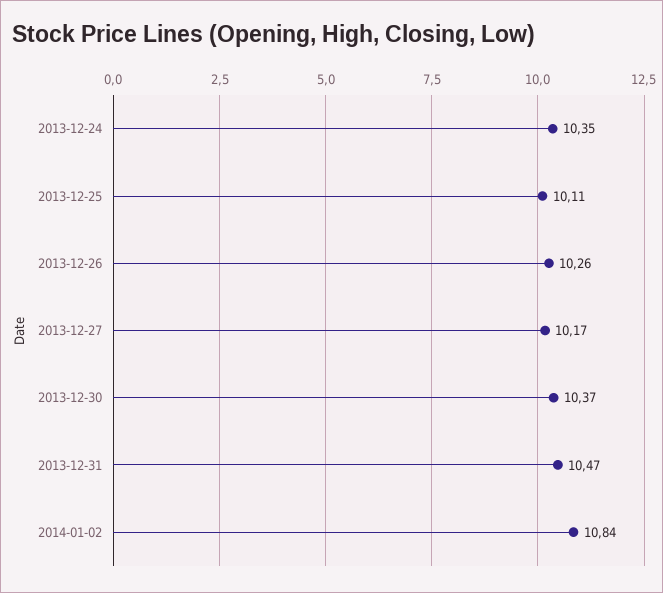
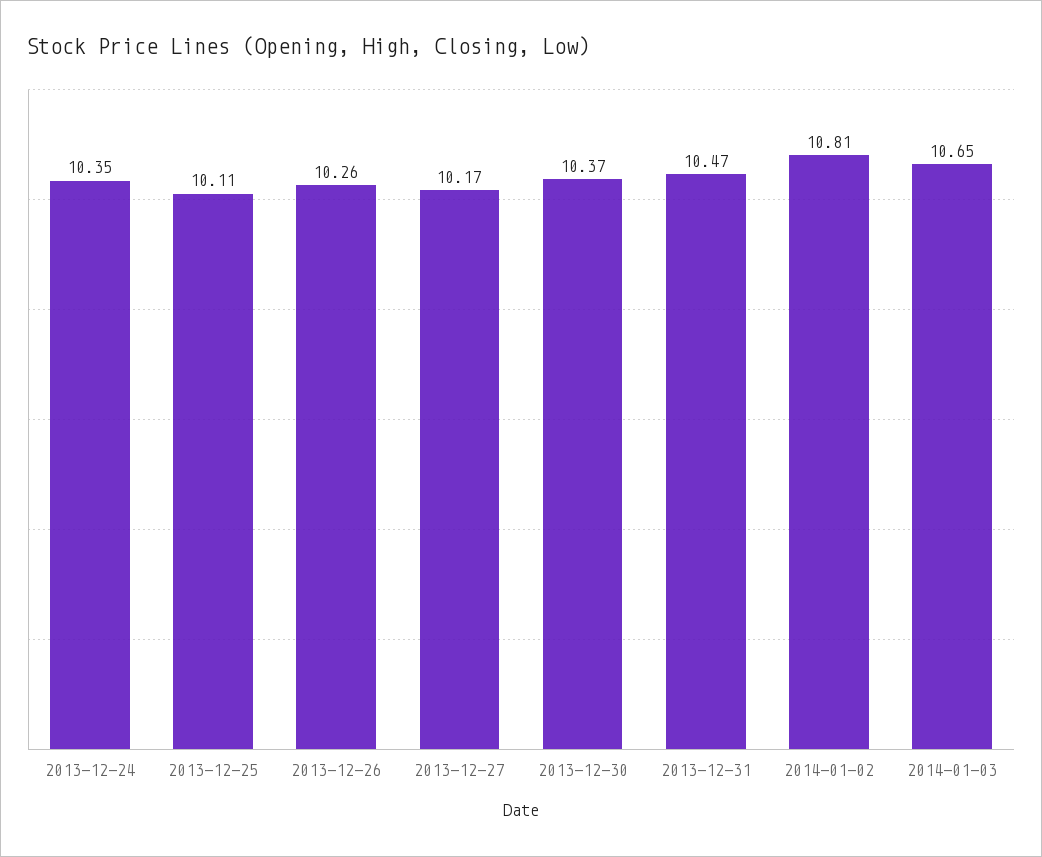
2014-01-02: 10.84 -> 10.81
2014-01-03: none -> 10.65

